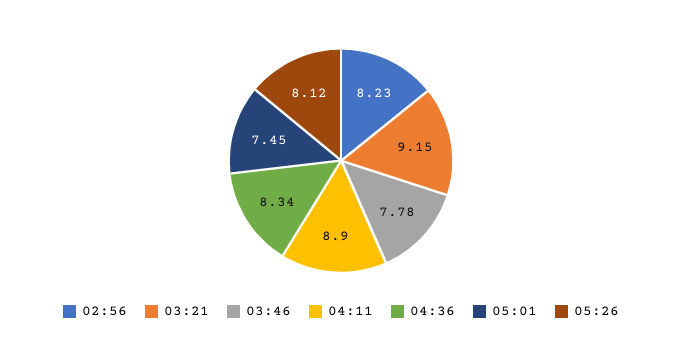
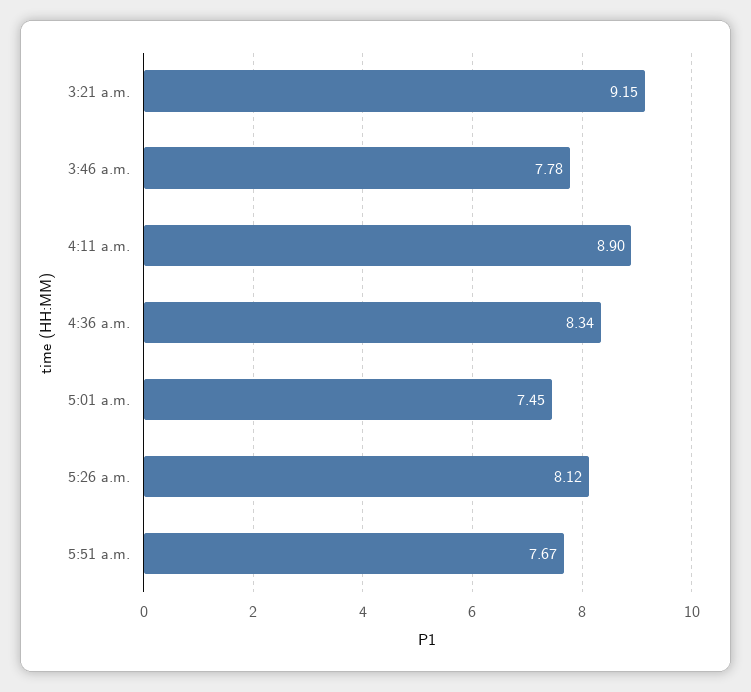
02:56: 8.23 -> none
5:51 a.m.: none -> 7.67

